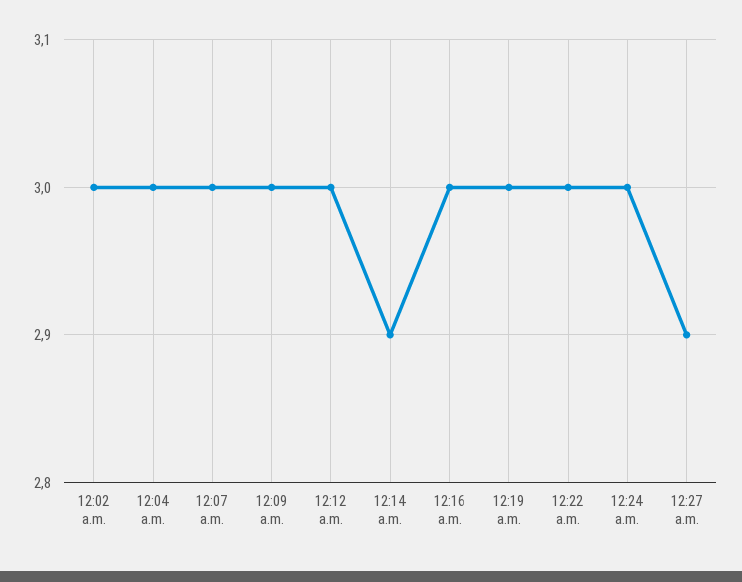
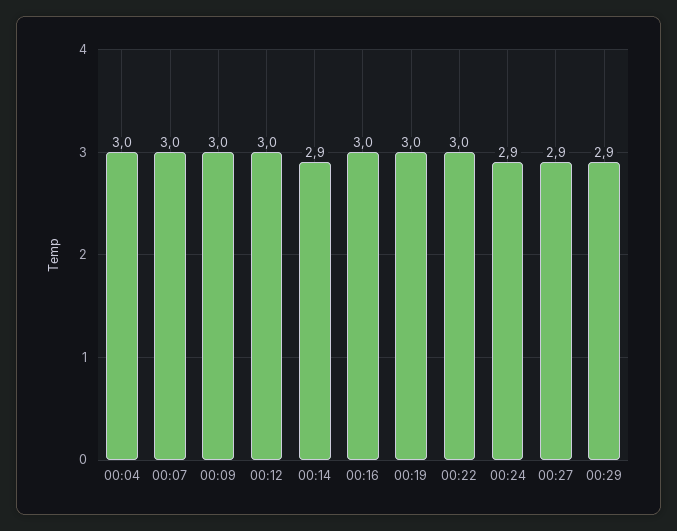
12:02 a.m.: 3 -> none
12:24 a.m.: 3 -> 2.9
00:29: none -> 2.9

